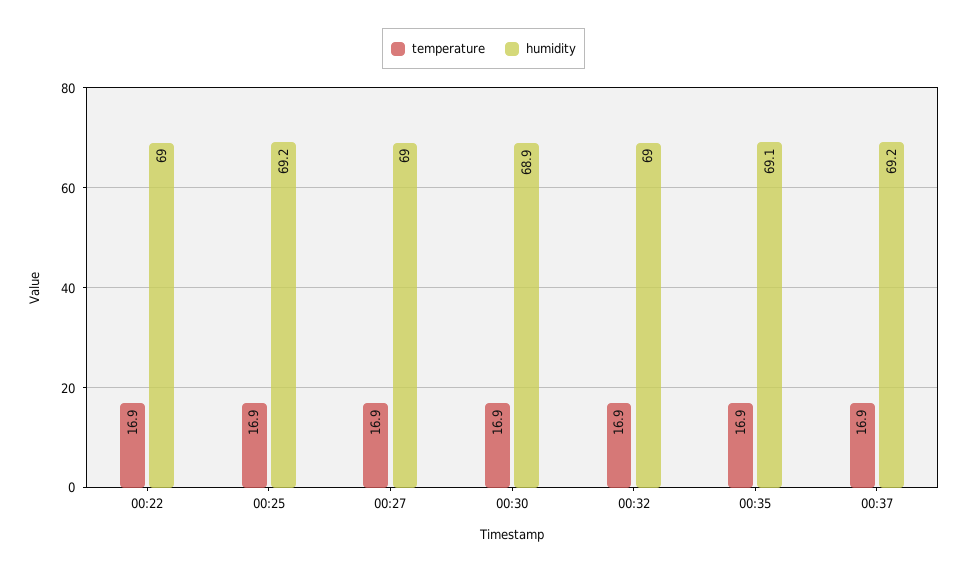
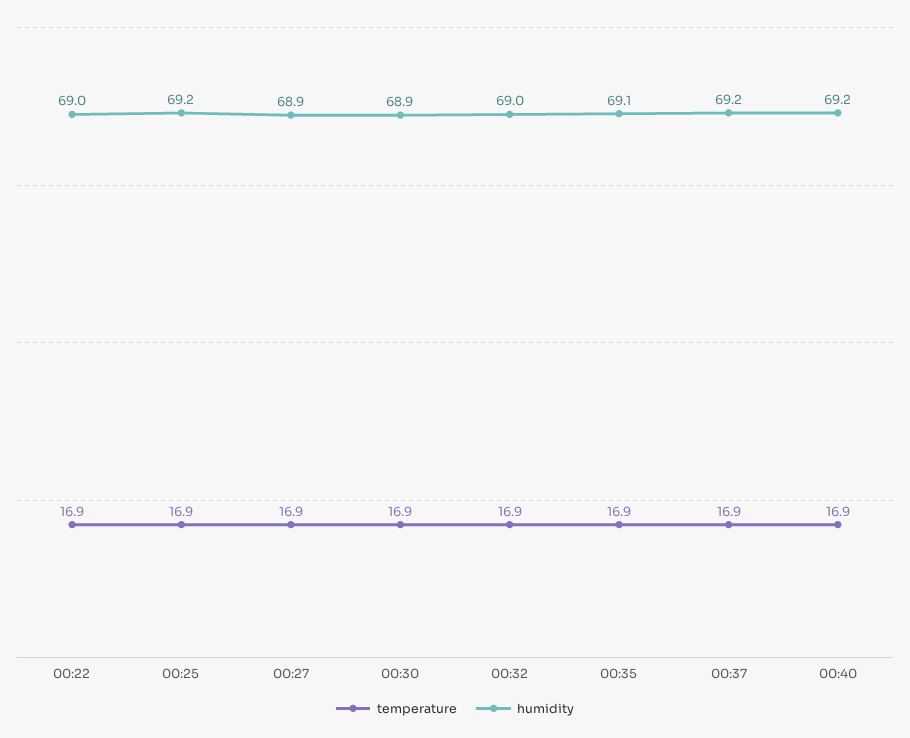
humidity, 00:27: 69 -> 68.9
temperature, 00:40: none -> 16.9
humidity, 00:40: none -> 69.2

